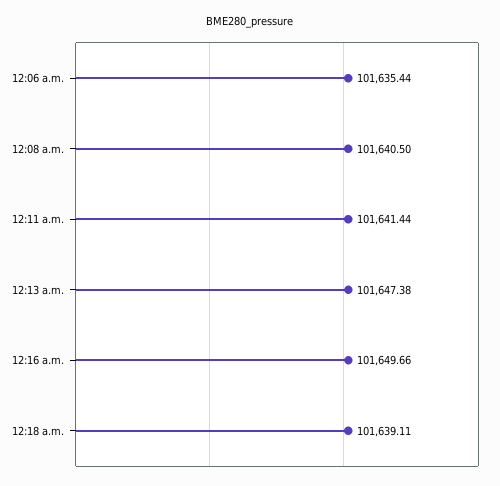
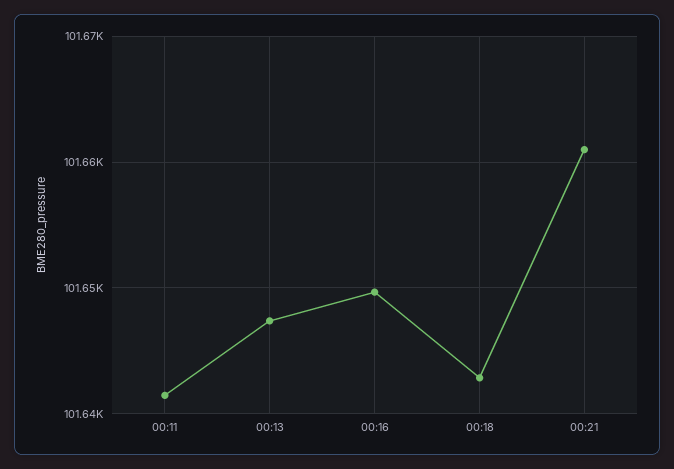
12:06 a.m.: 101635.44 -> none
12:08 a.m.: 101640.5 -> none
12:18 a.m.: 101639.11 -> 101643
00:21: none -> 101661

